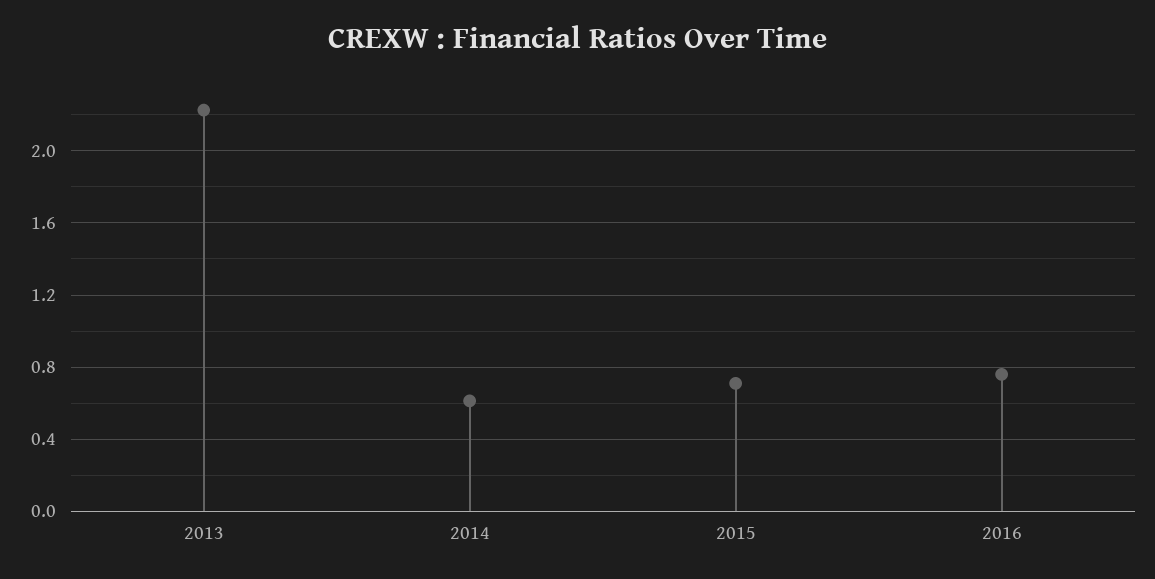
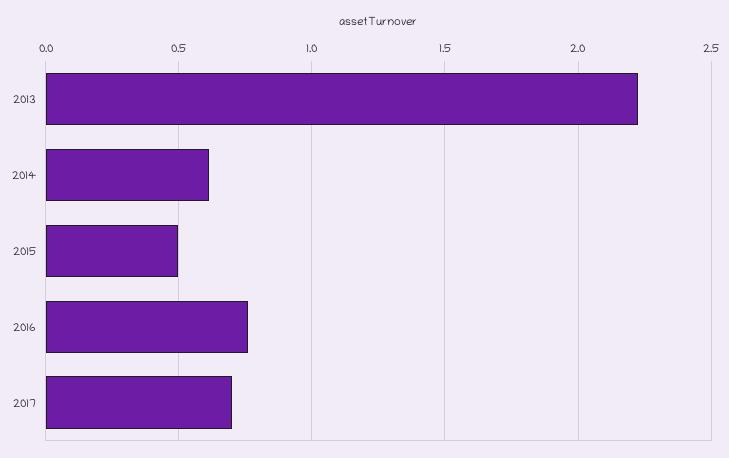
2015: 0.7 -> 0.5
2017: none -> 0.7

